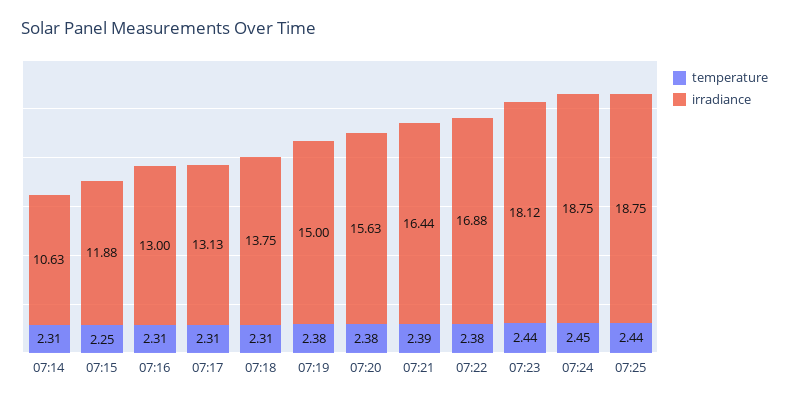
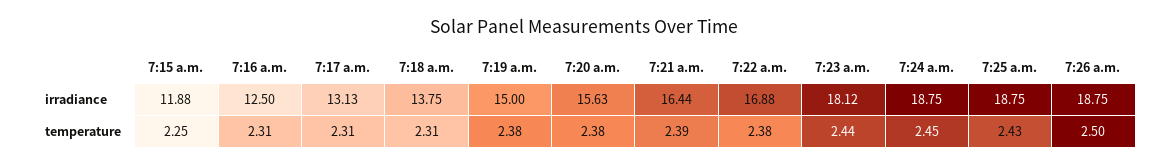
temperature, 07:14: 2.31 -> none
irradiance, 07:14: 10.63 -> none
irradiance, 07:16: 13 -> 12.5
temperature, 07:25: 2.44 -> 2.43
irradiance, 7:26 a.m.: none -> 18.75
temperature, 7:26 a.m.: none -> 2.5

